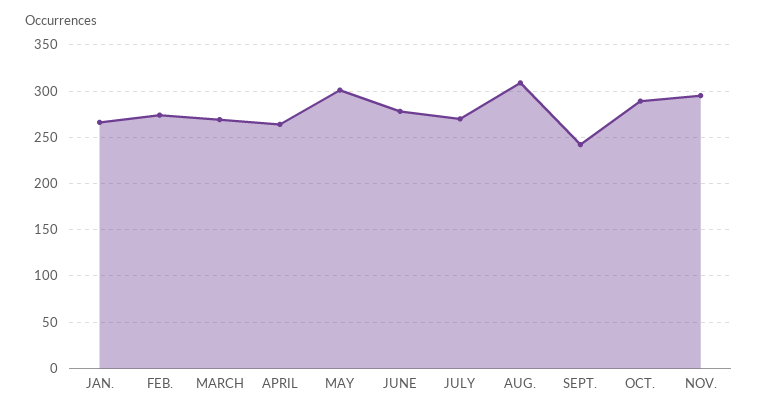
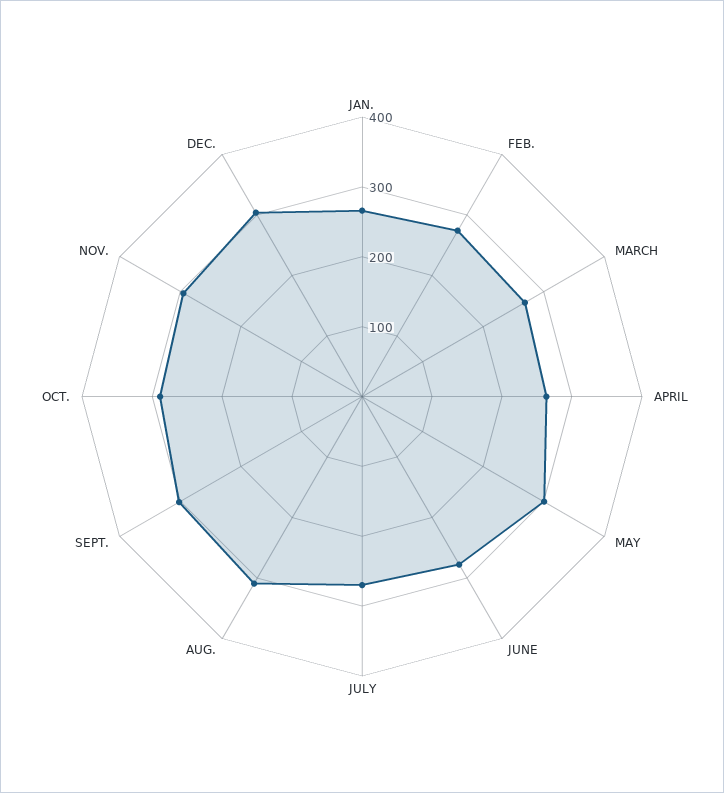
SEPT.: 240 -> 300
DEC.: none -> 300

